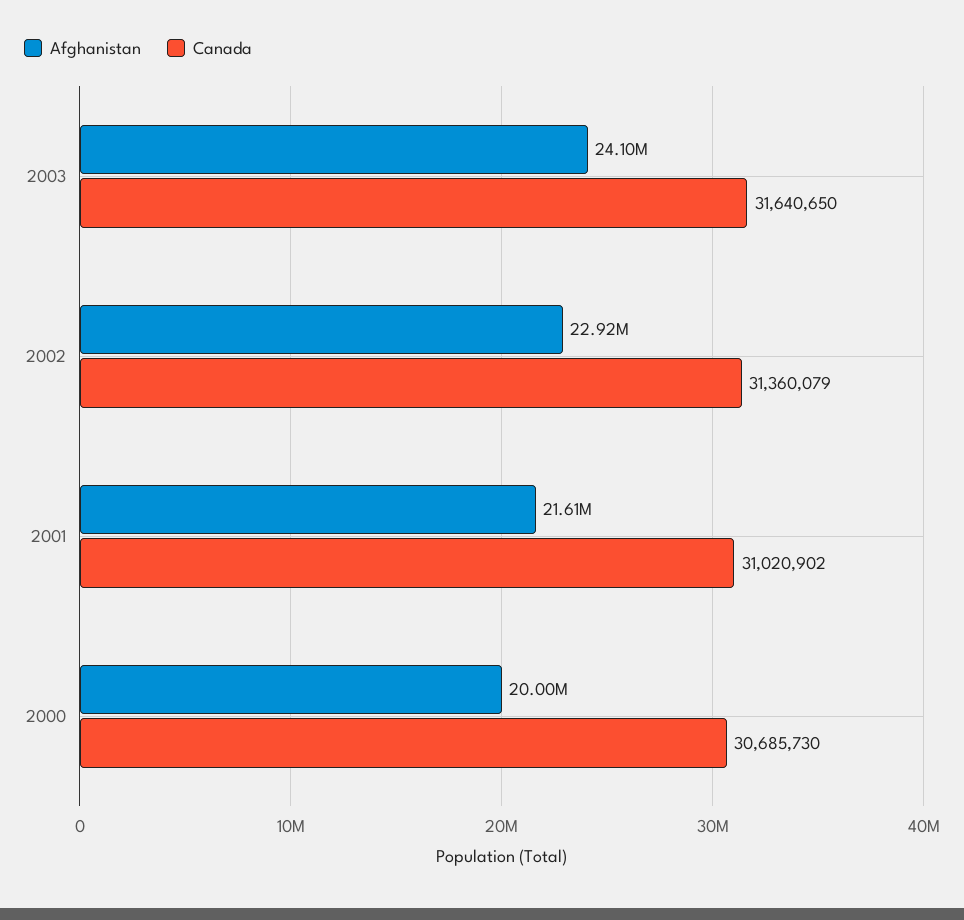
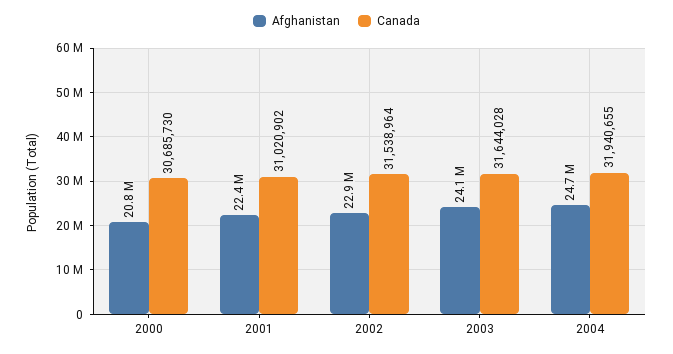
Canada, 2003: 31640650 -> 31644028
Canada, 2002: 31360079 -> 31538964
Afghanistan, 2001: 21610000 -> 22400000
Afghanistan, 2000: 20000000 -> 20800000
Afghanistan, 2004: none -> 24700000
Canada, 2004: none -> 31940655

